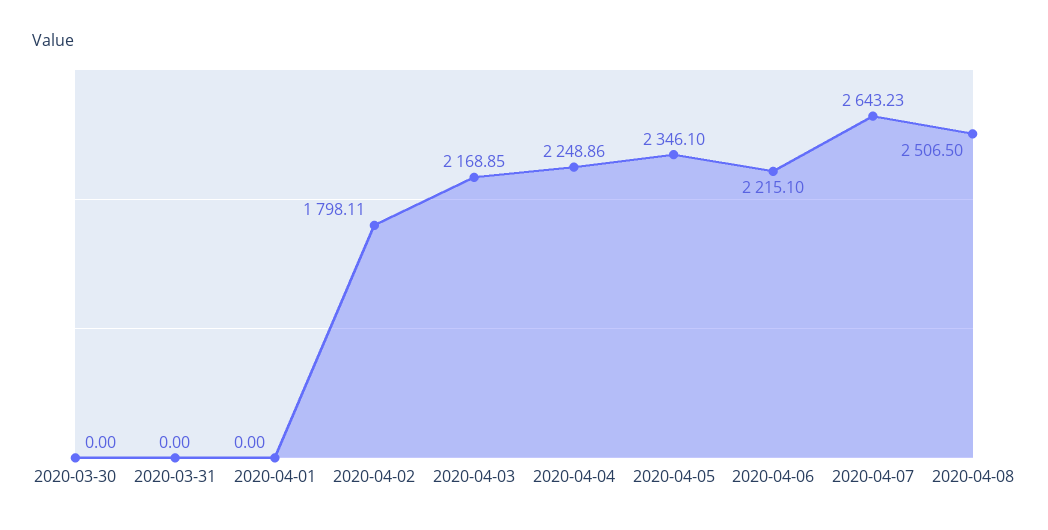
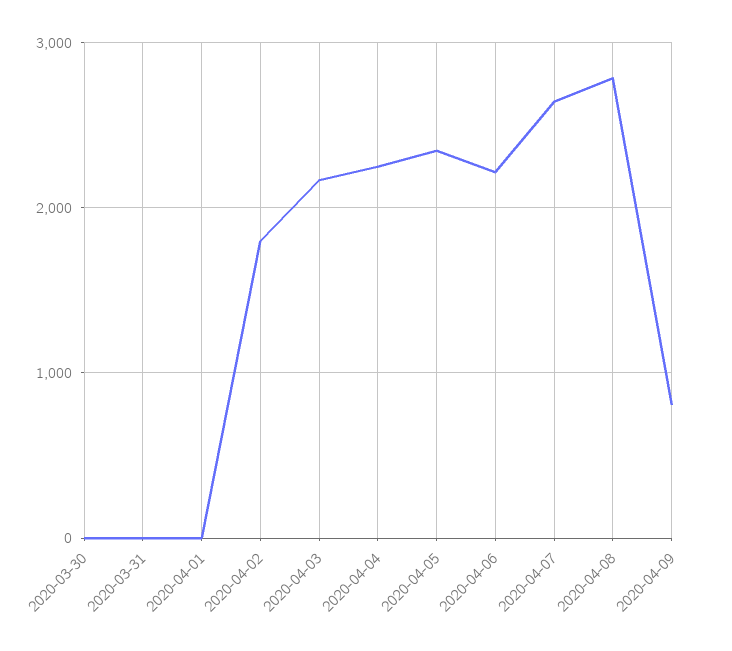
2020-04-08: 2506.5 -> 2800
2020-04-09: none -> 800

